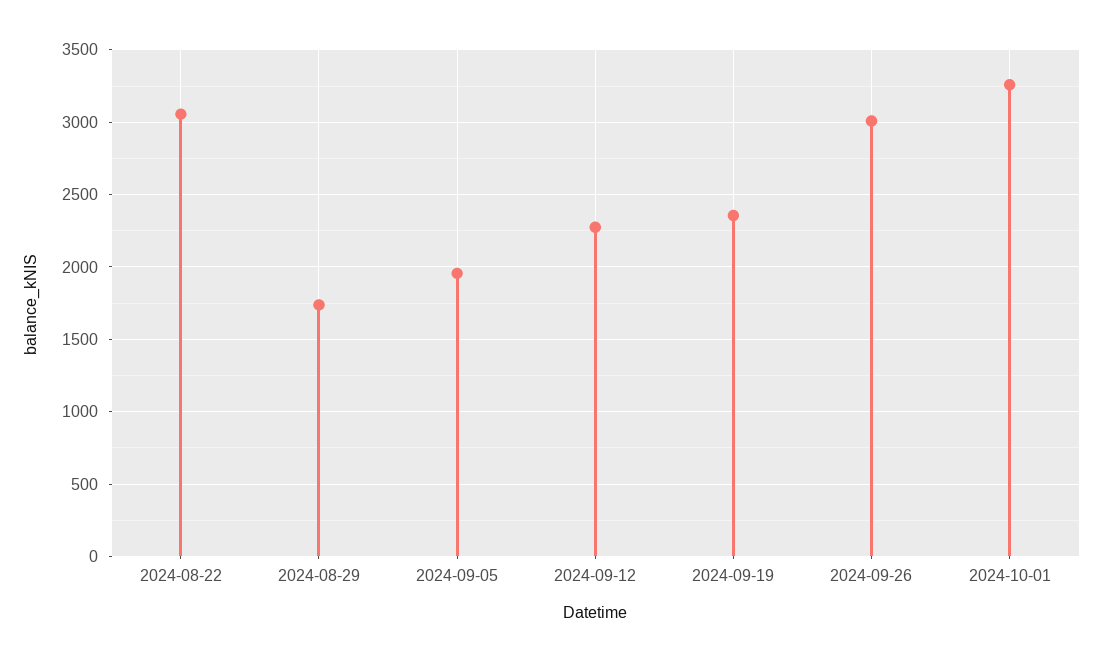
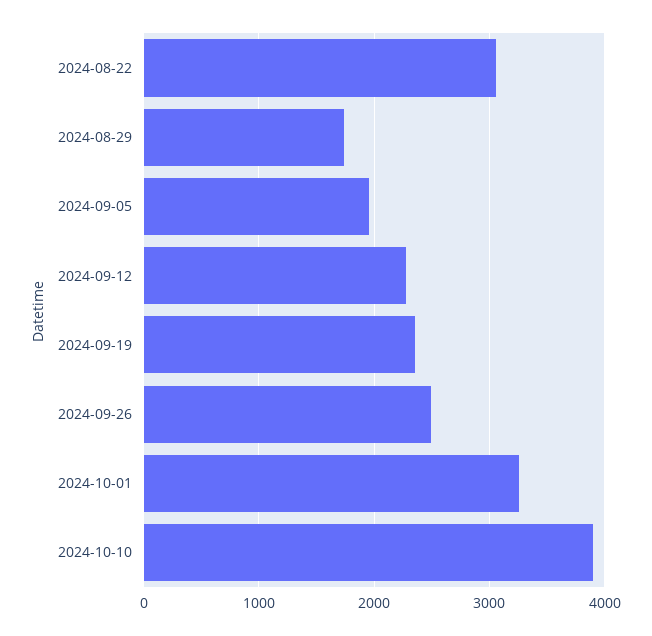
2024-09-26: 3000 -> 2500
2024-10-10: none -> 3900

